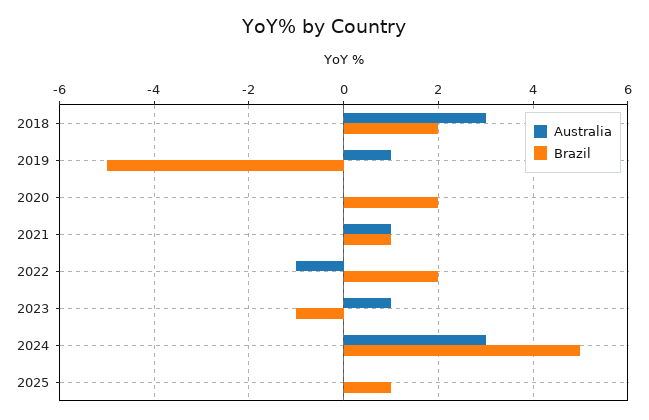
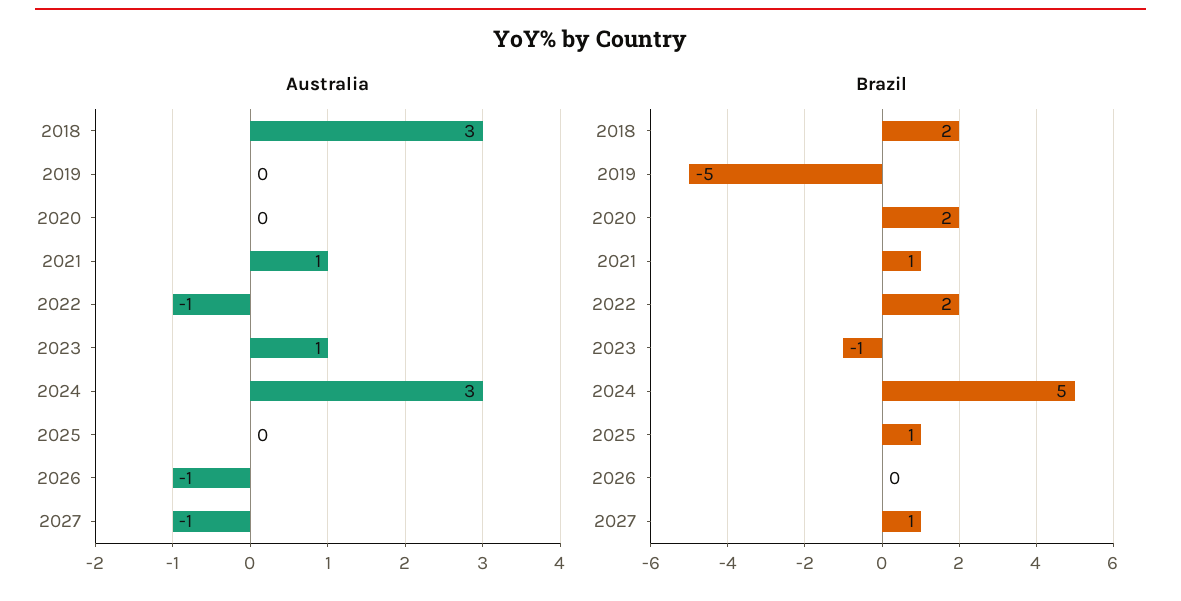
Australia, 2019: 1 -> 0
Australia, 2026: none -> -1
Australia, 2027: none -> -1
Brazil, 2026: none -> 0
Brazil, 2027: none -> 1

